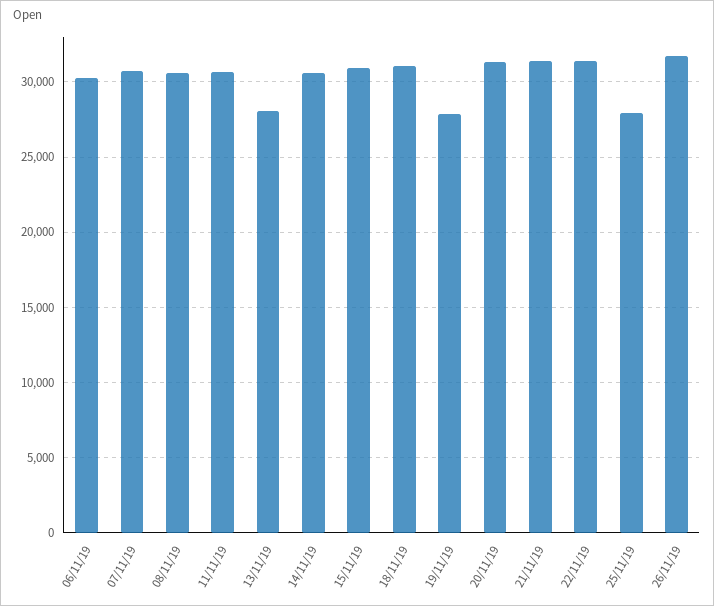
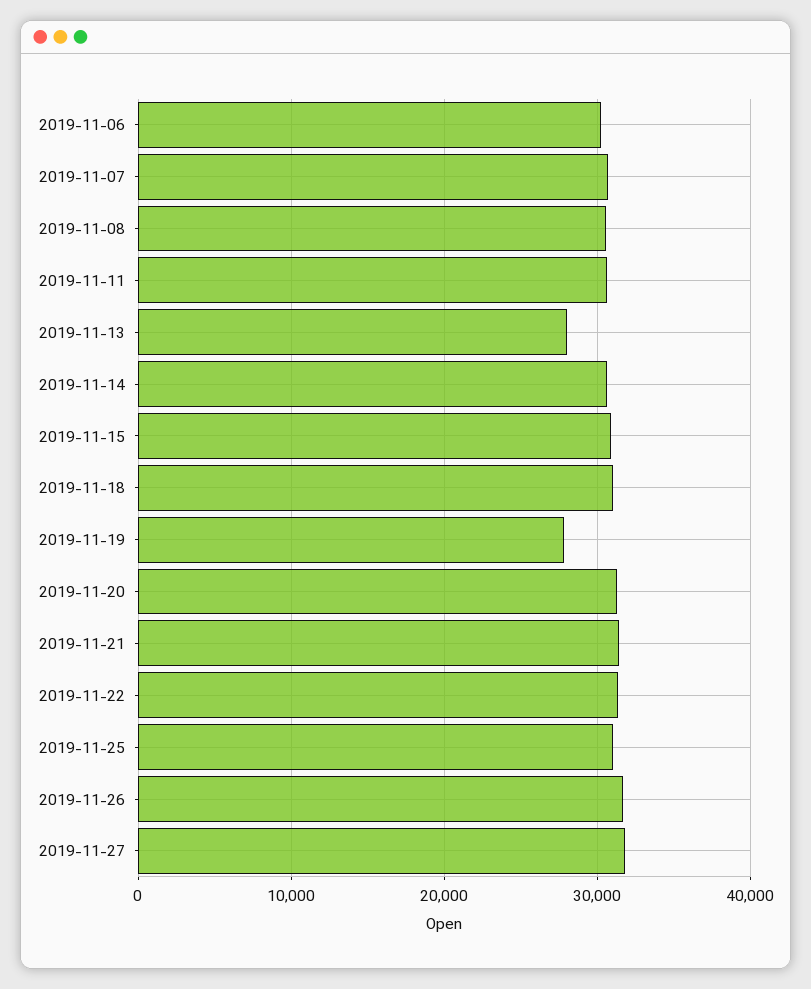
25/11/19: 28000 -> 31000
2019-11-27: none -> 32000

